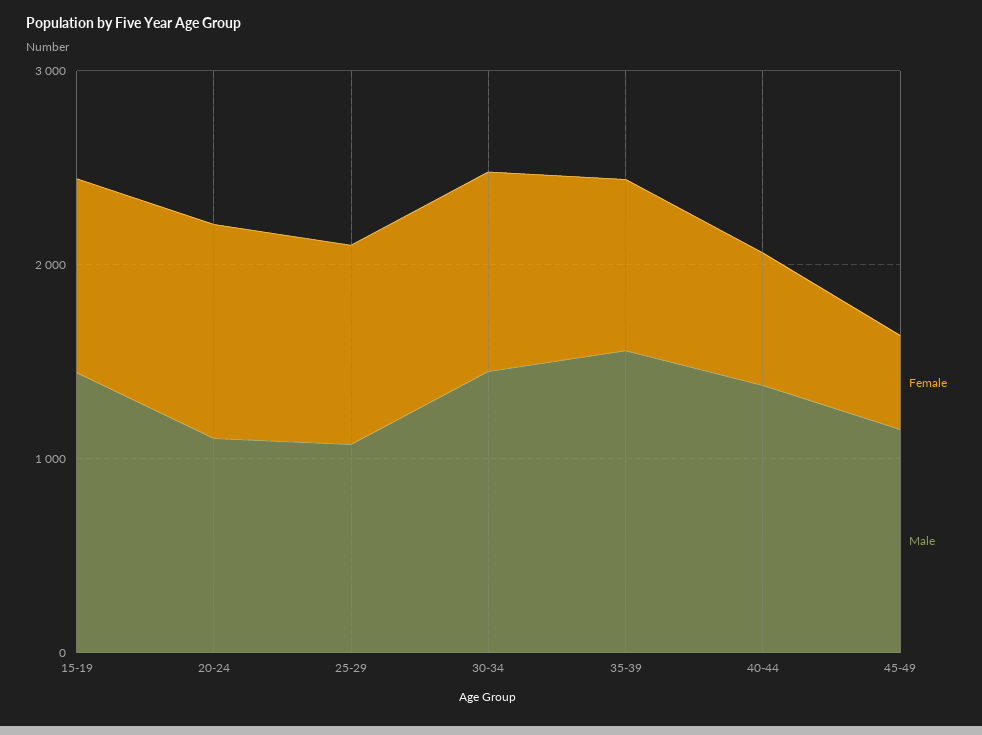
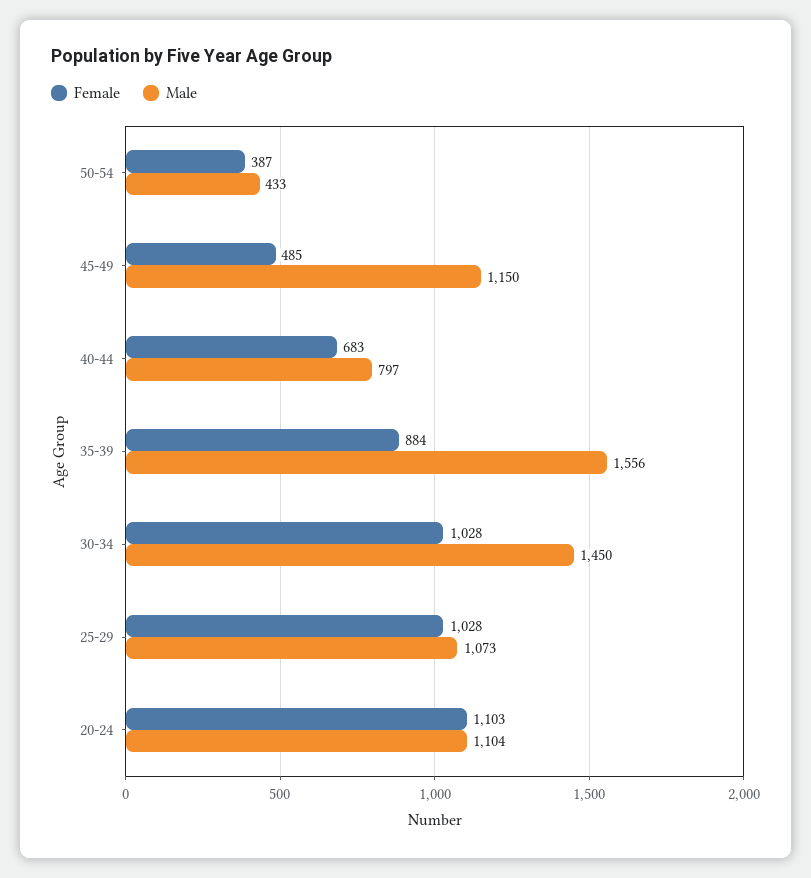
Female, 15-19: 1000 -> none
Male, 15-19: 1400 -> none
Male, 40-44: 1400 -> 797
Female, 50-54: none -> 387
Male, 50-54: none -> 433

